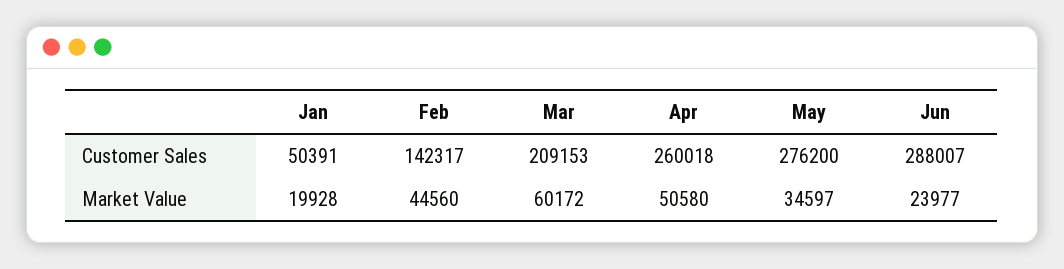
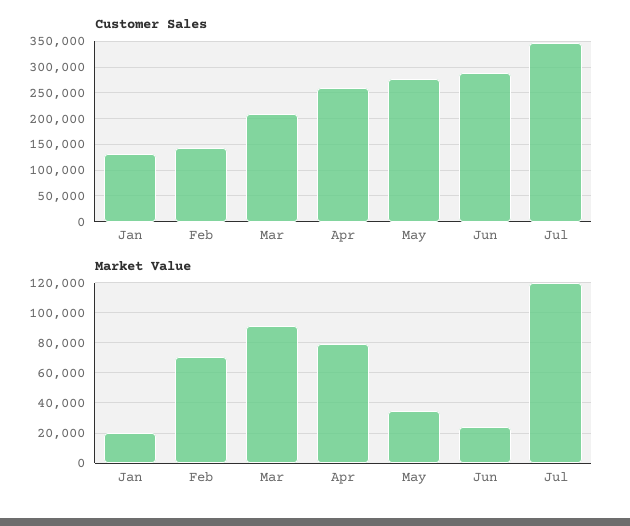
Customer Sales, Jan: 50391 -> 125000
Market Value, Feb: 44560 -> 70000
Market Value, Mar: 60172 -> 90000
Market Value, Apr: 50580 -> 80000
Customer Sales, Jul: none -> 350000
Market Value, Jul: none -> 120000

